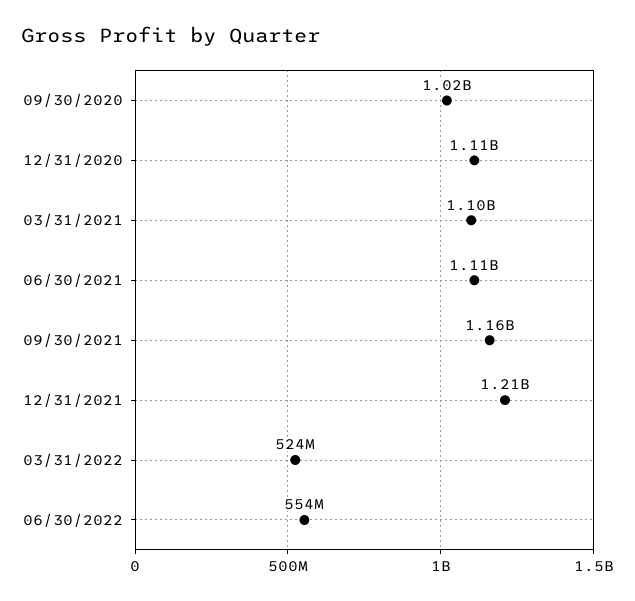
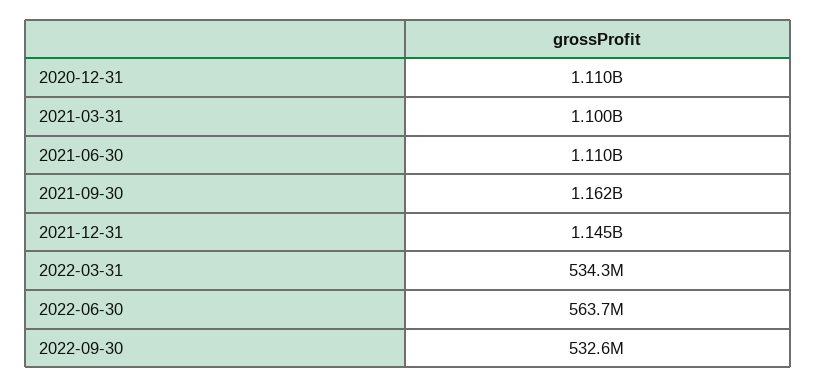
09/30/2020: 1020000000 -> none
12/31/2021: 1210000000 -> 1145000000
03/31/2022: 524000000 -> 534300000
06/30/2022: 554000000 -> 563700000
2022-09-30: none -> 532600000

